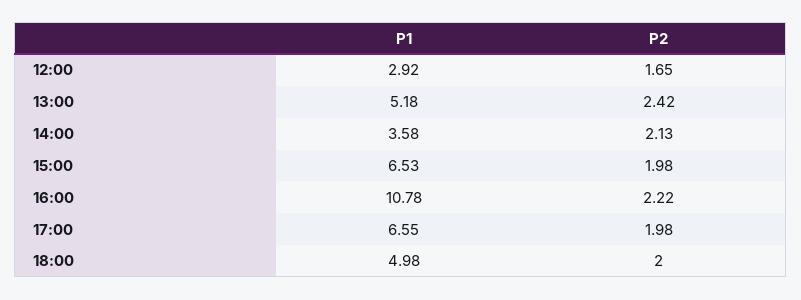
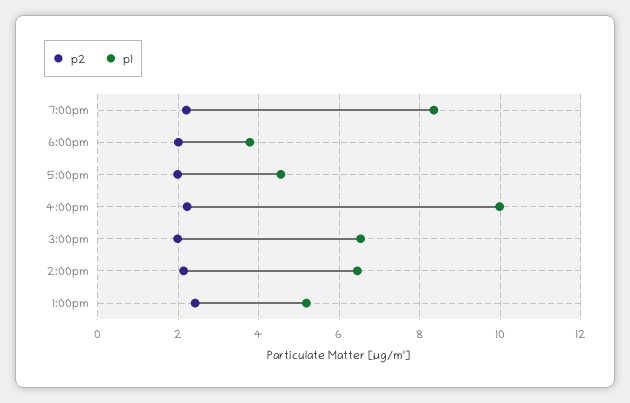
P1, 12:00: 2.92 -> none
P2, 12:00: 1.65 -> none
P1, 14:00: 3.58 -> 6.4
P1, 16:00: 10.78 -> 10
P1, 17:00: 6.55 -> 4.6
P1, 18:00: 4.98 -> 3.8
P2, 7:00pm: none -> 2.2
P1, 7:00pm: none -> 8.4

